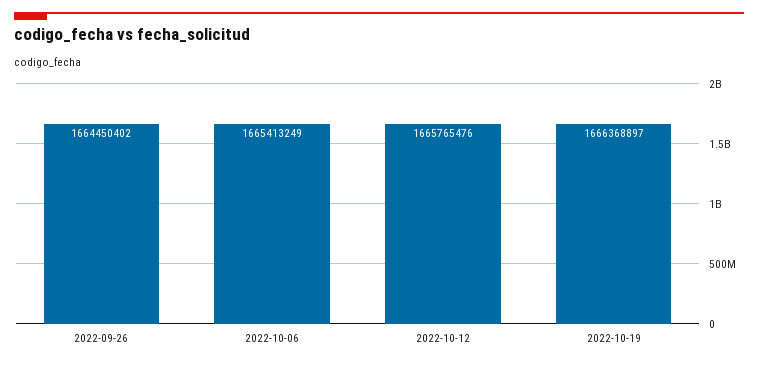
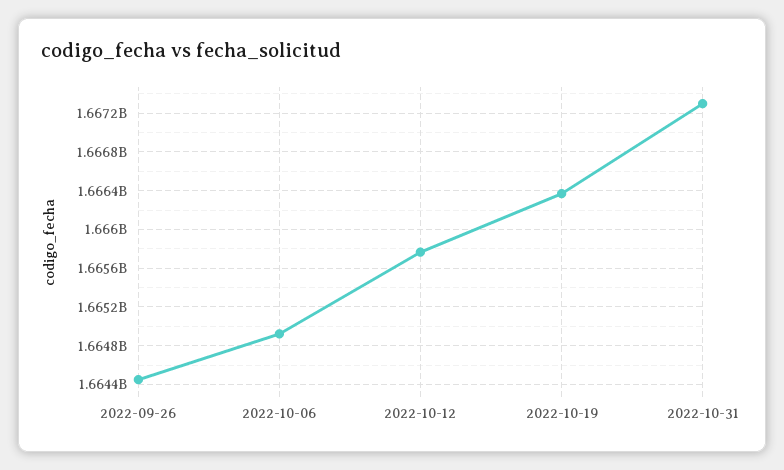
2022-10-06: 1665413249 -> 1664900000
2022-10-31: none -> 1667300000

